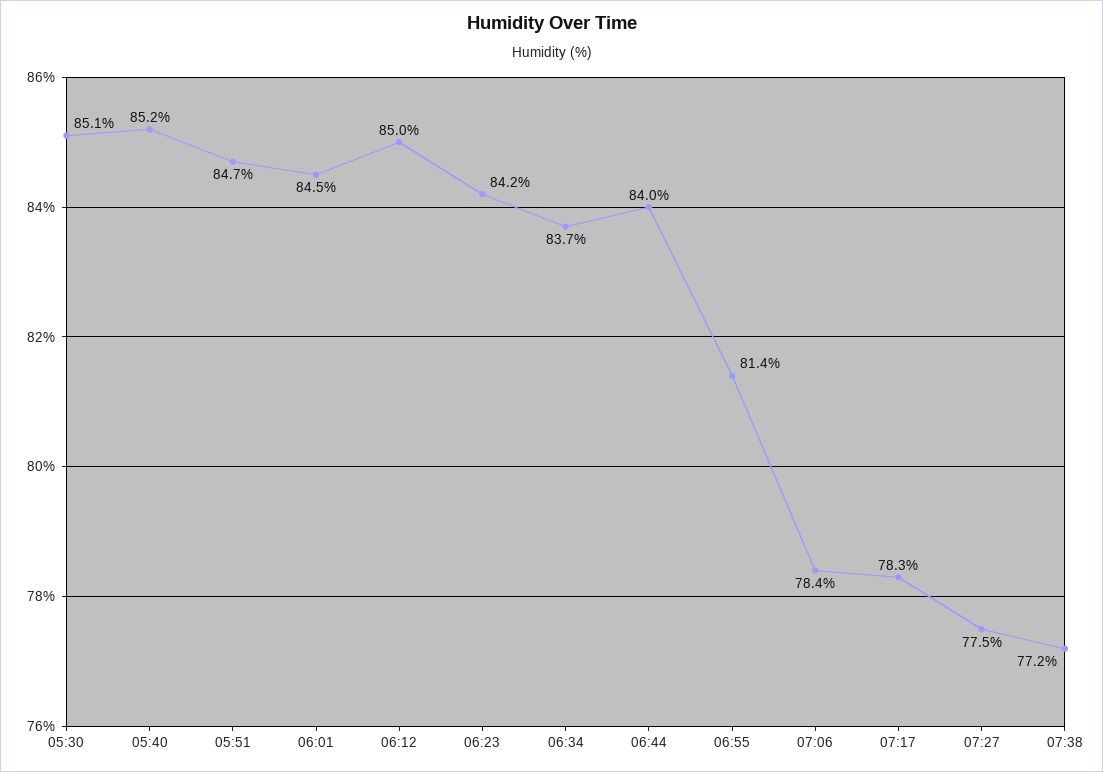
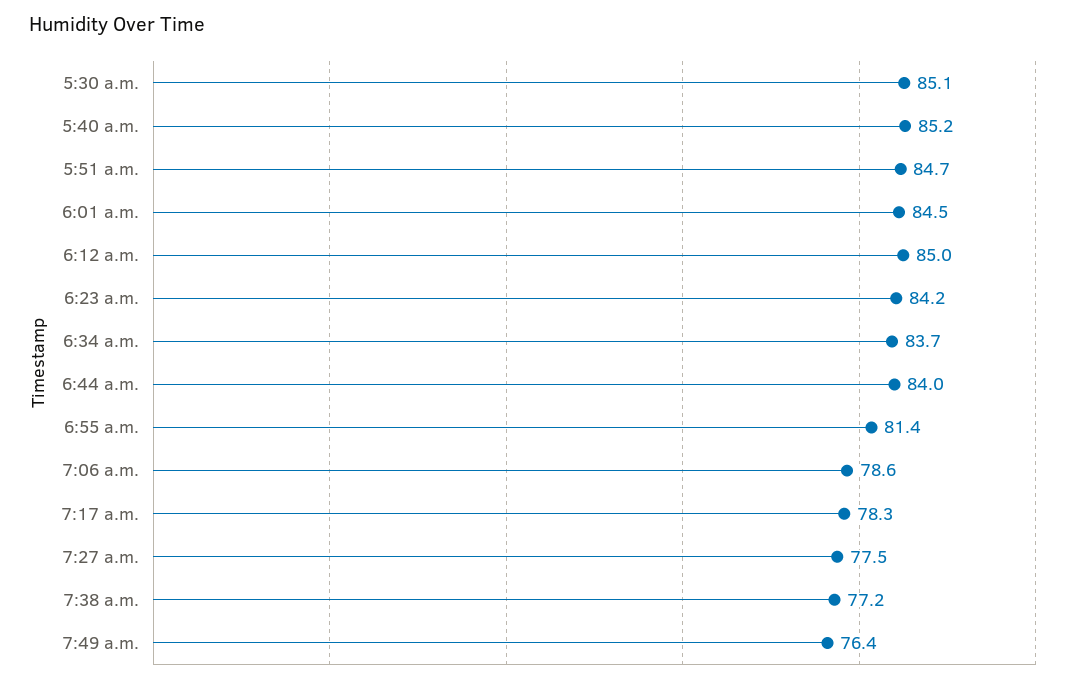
07:06: 78.4 -> 78.6
7:49 a.m.: none -> 76.4

